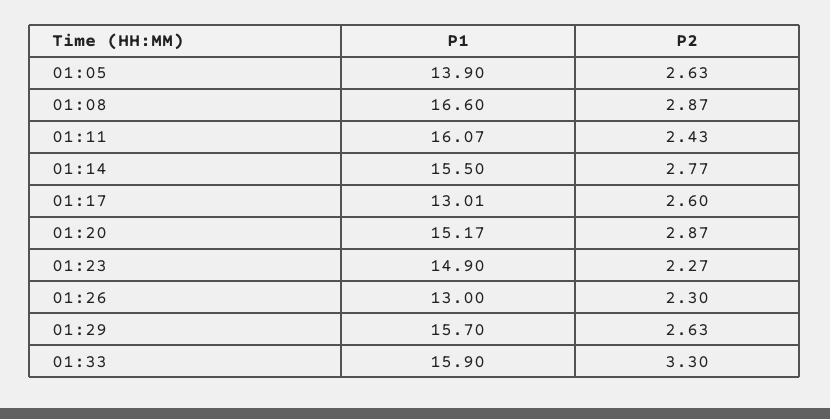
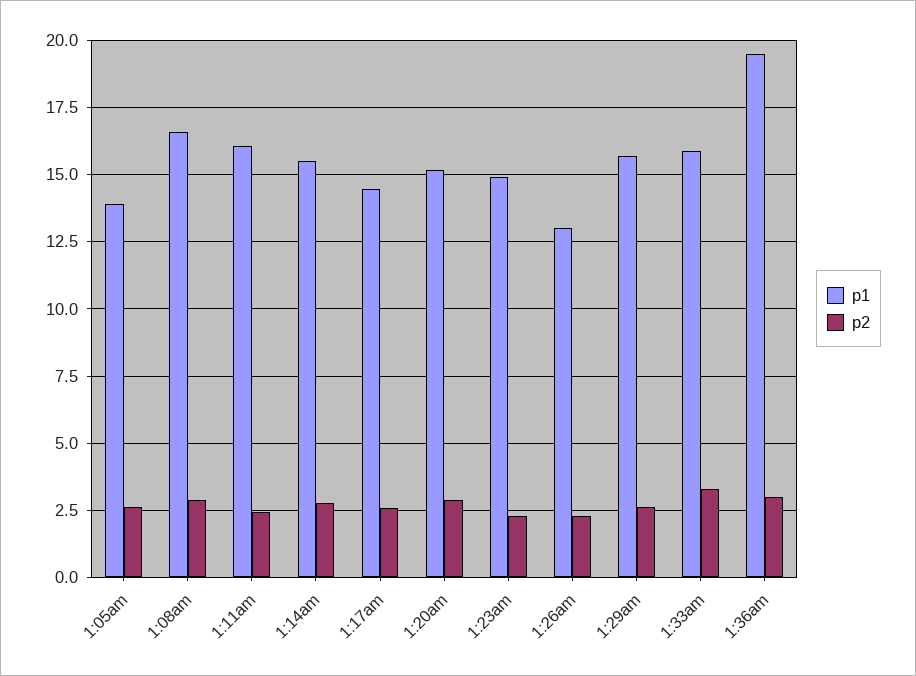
P1, 01:17: 13.01 -> 14.5
P1, 1:36am: none -> 19.5
P2, 1:36am: none -> 3

